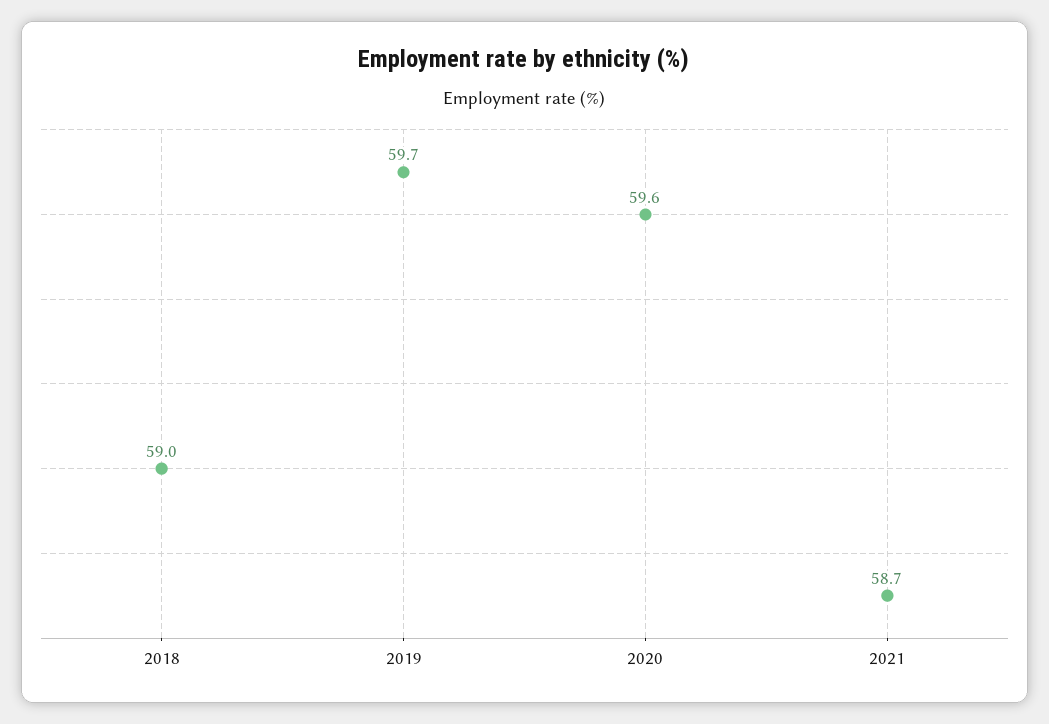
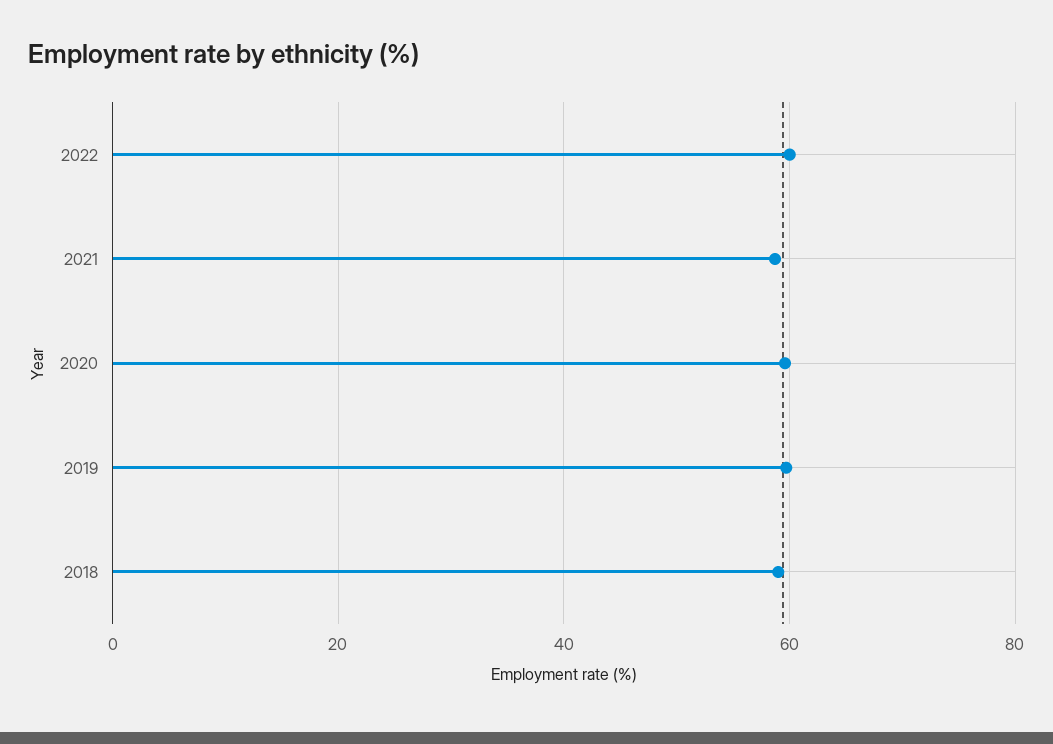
2022: none -> 60

